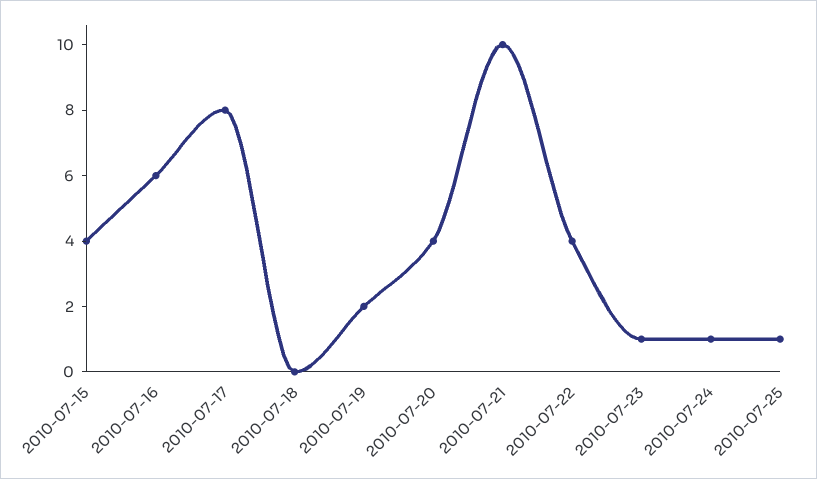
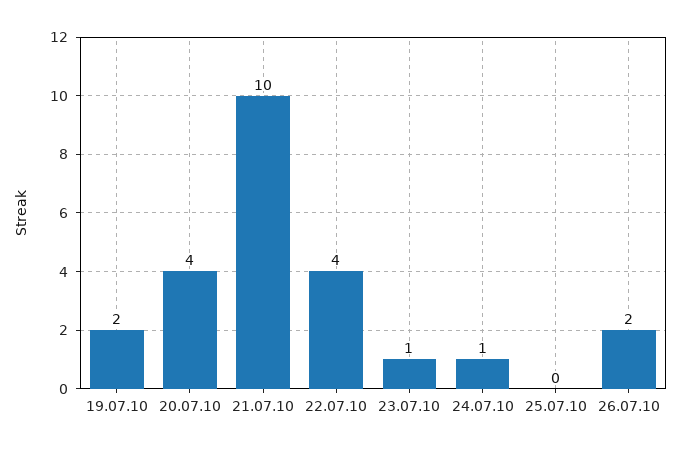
2010-07-15: 4 -> none
2010-07-16: 6 -> none
2010-07-17: 8 -> none
2010-07-18: 0 -> none
2010-07-25: 1 -> 0
26.07.10: none -> 2

